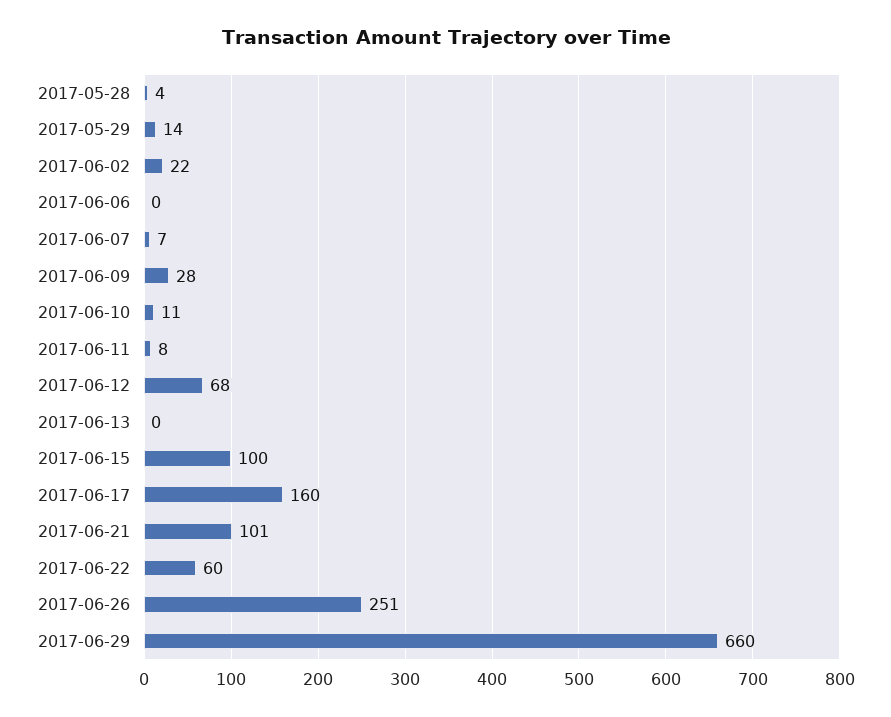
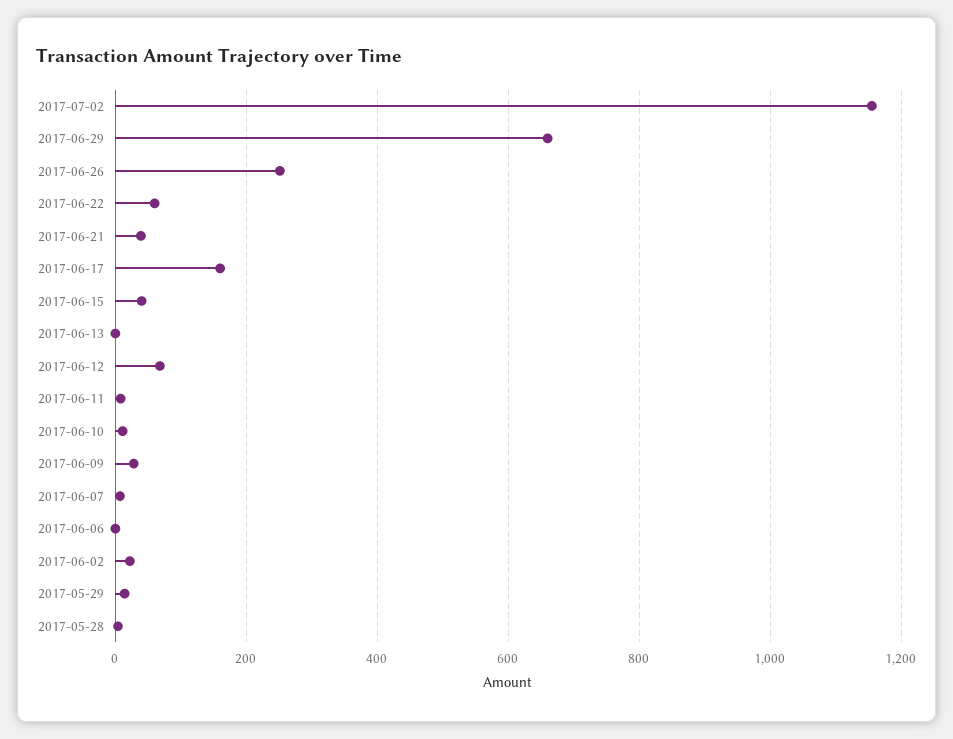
2017-06-15: 100 -> 40
2017-06-21: 101 -> 40
2017-07-02: none -> 1160

